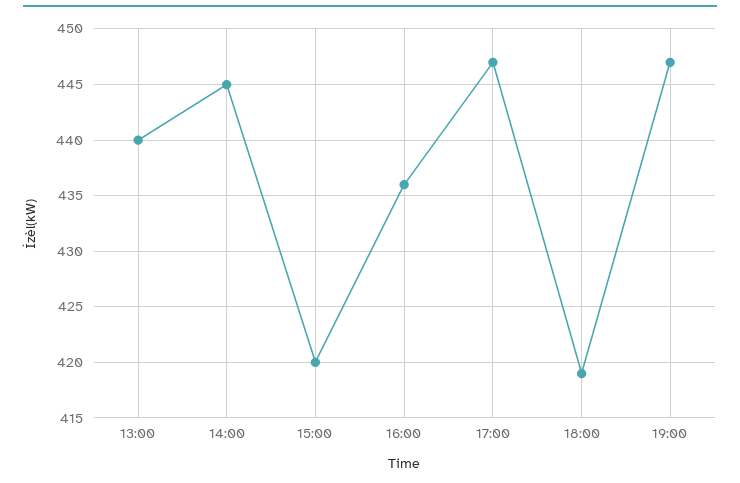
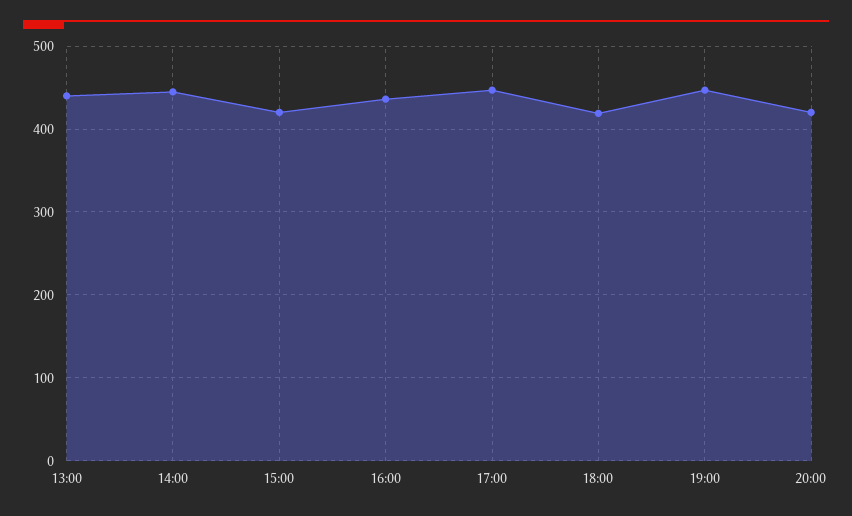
20:00: none -> 420

